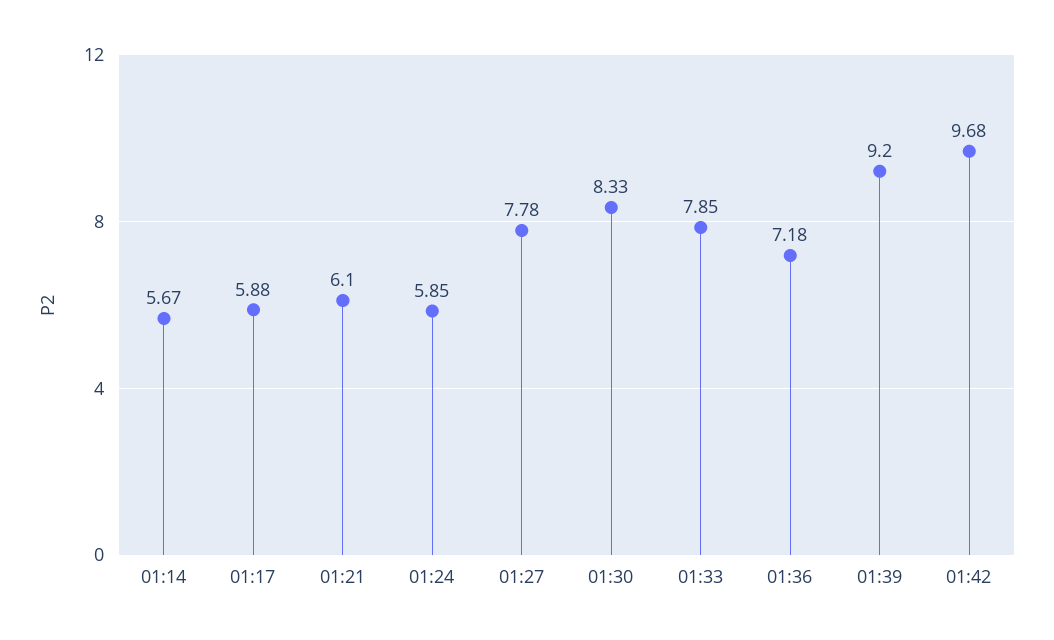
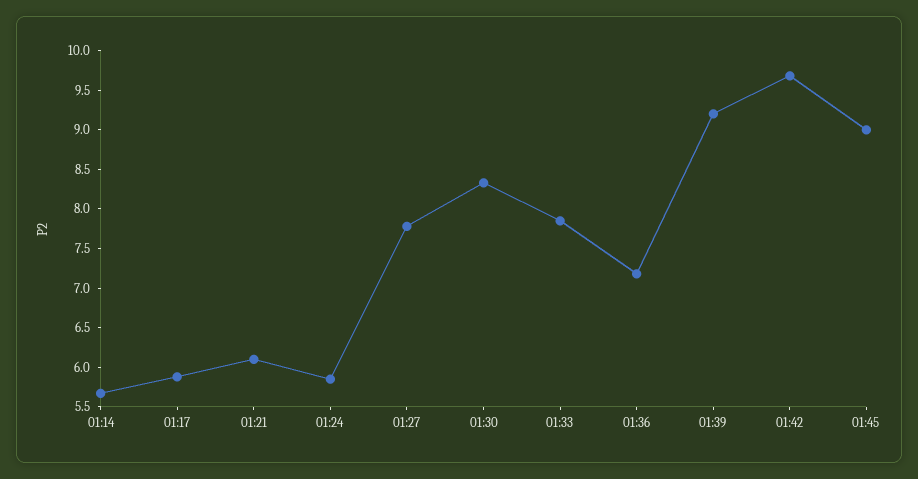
01:45: none -> 9

